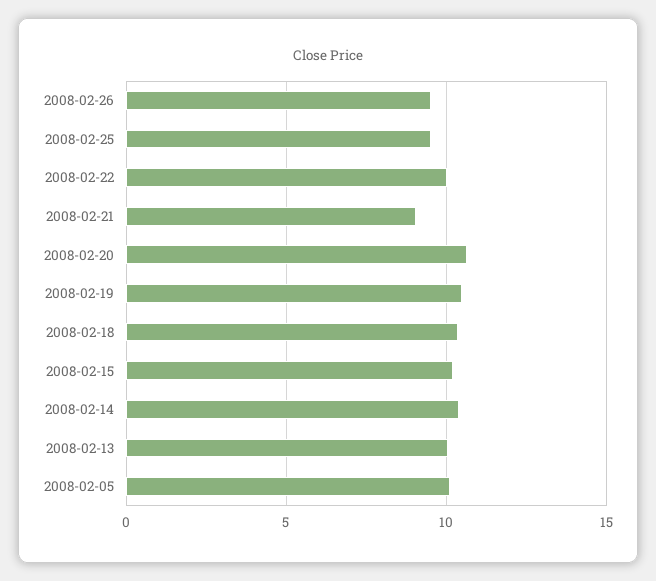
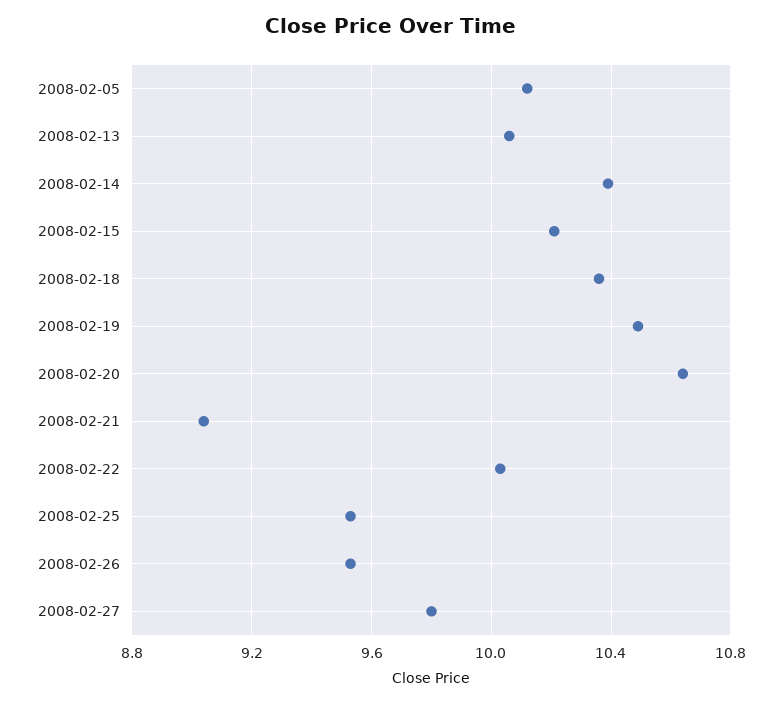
2008-02-27: none -> 9.8

